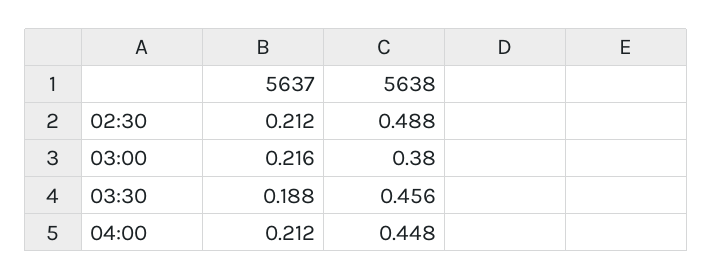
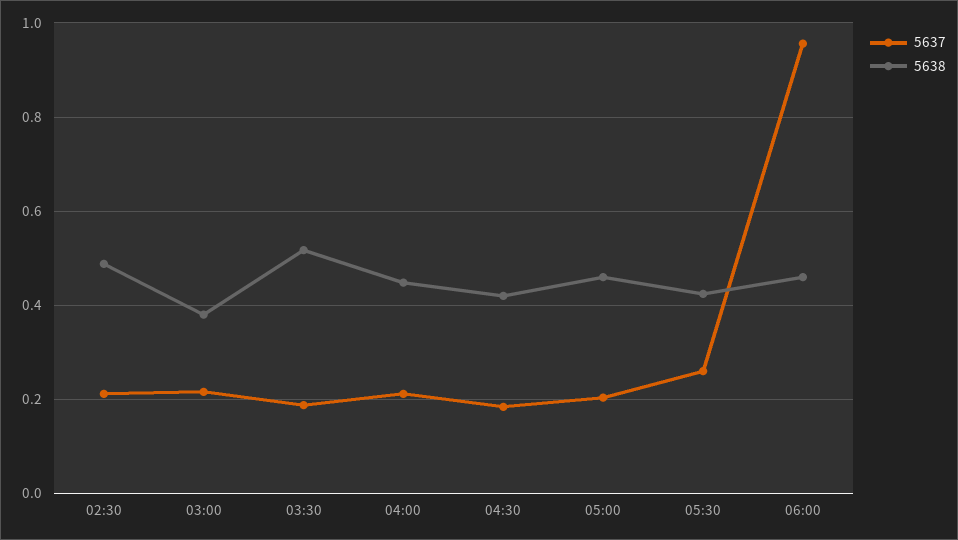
5638, 03:30: 0.456 -> 0.52
5637, 04:30: none -> 0.18
5638, 04:30: none -> 0.42
5637, 05:00: none -> 0.2
5638, 05:00: none -> 0.46
5637, 05:30: none -> 0.26
5638, 05:30: none -> 0.42
5637, 06:00: none -> 0.96
5638, 06:00: none -> 0.46

